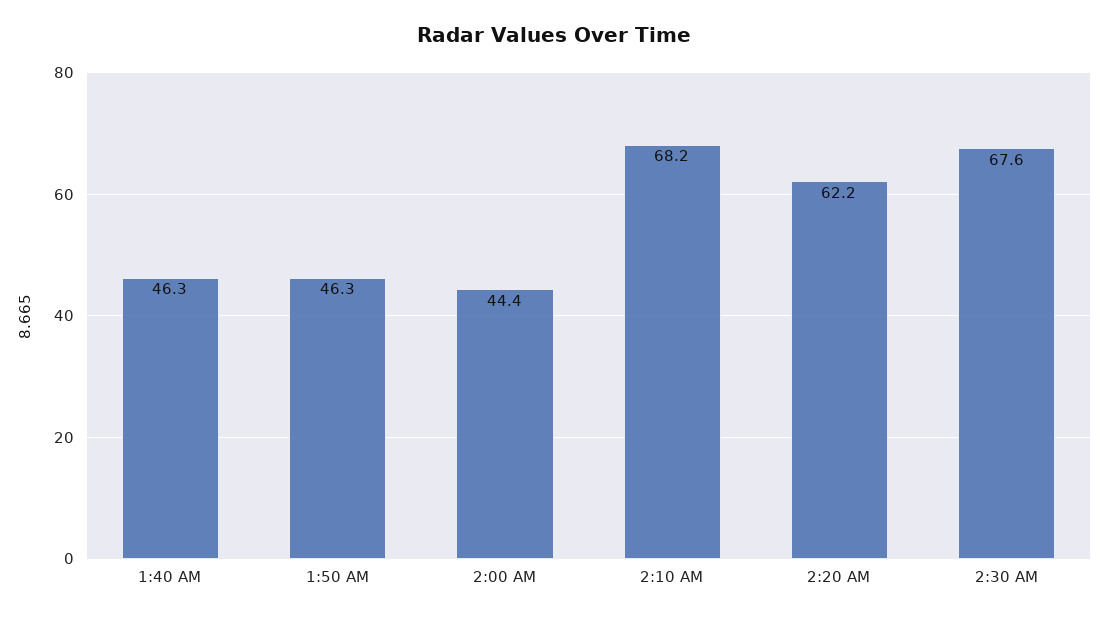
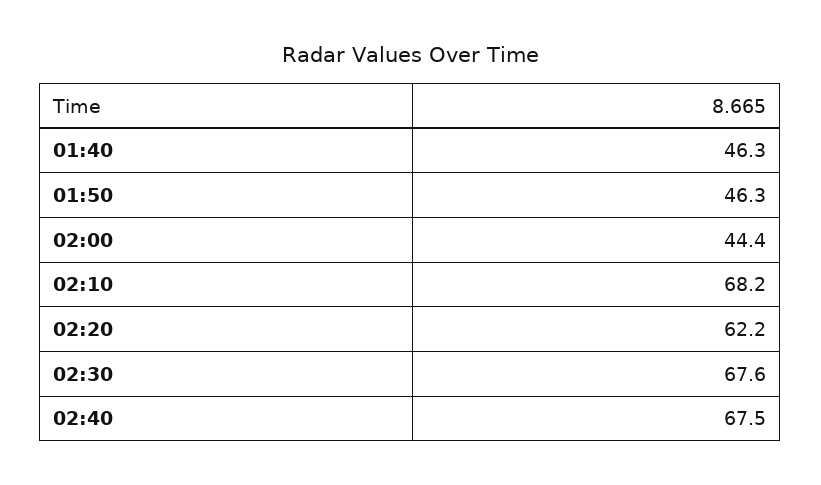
02:40: none -> 67.5

